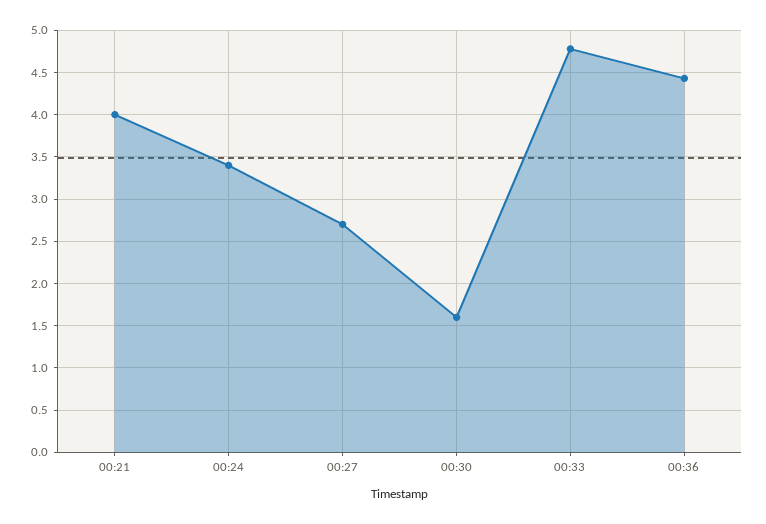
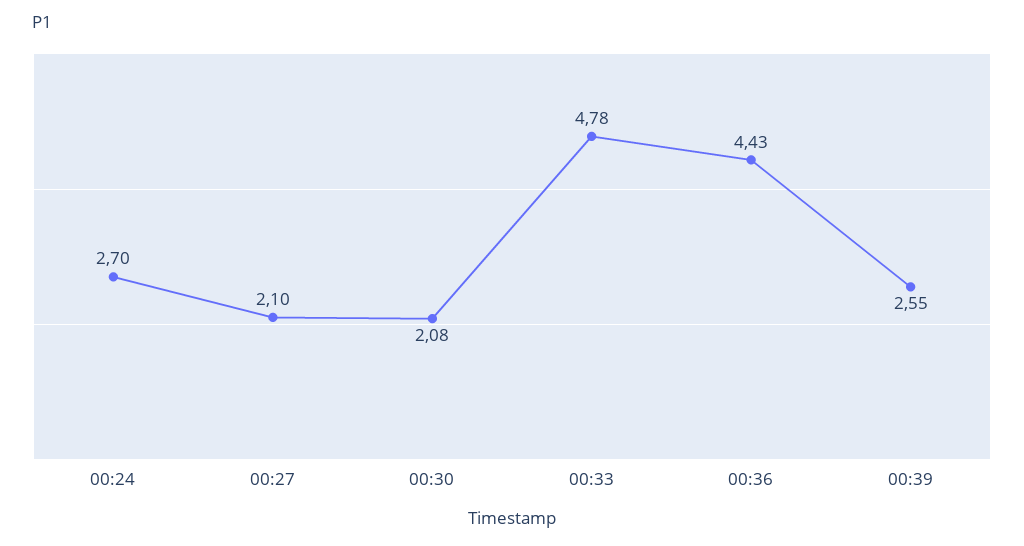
00:21: 4 -> none
00:24: 3.4 -> 2.7
00:27: 2.7 -> 2.1
00:30: 1.6 -> 2.08
00:39: none -> 2.55

